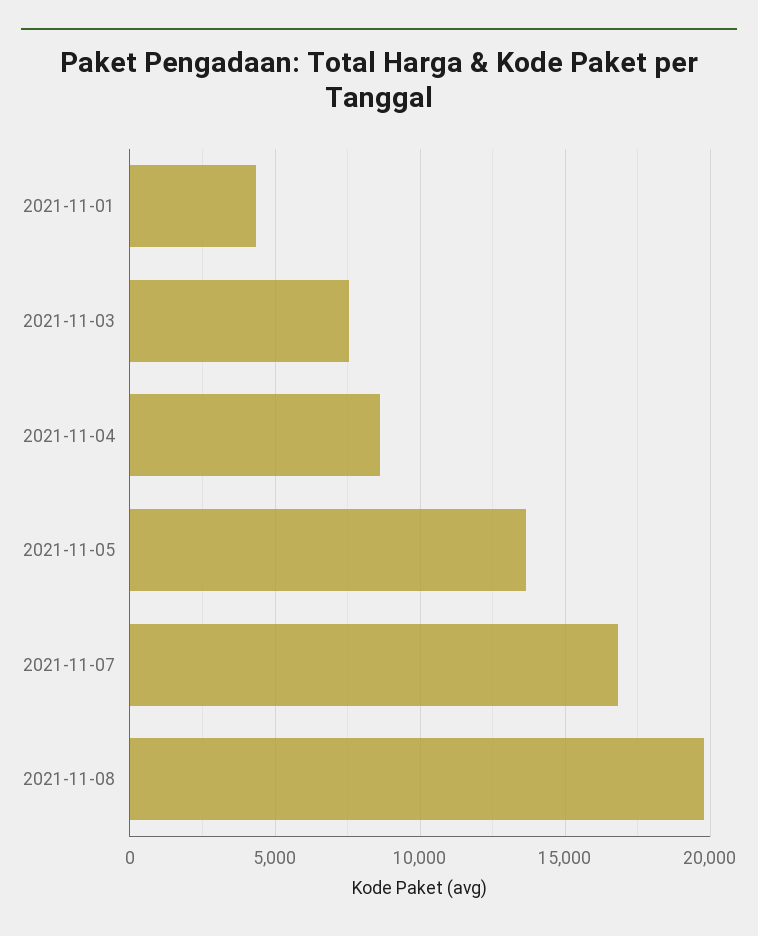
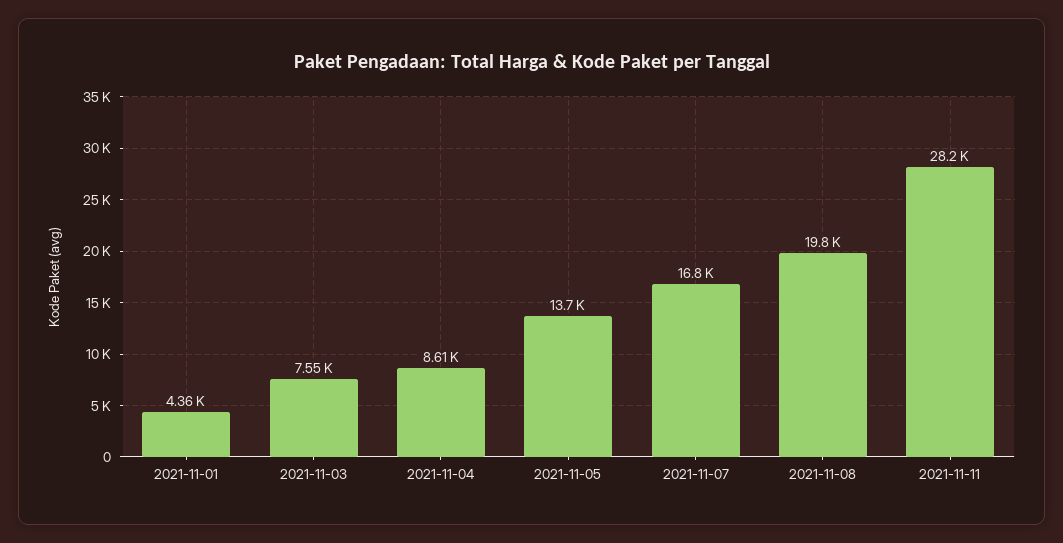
2021-11-11: none -> 28200

